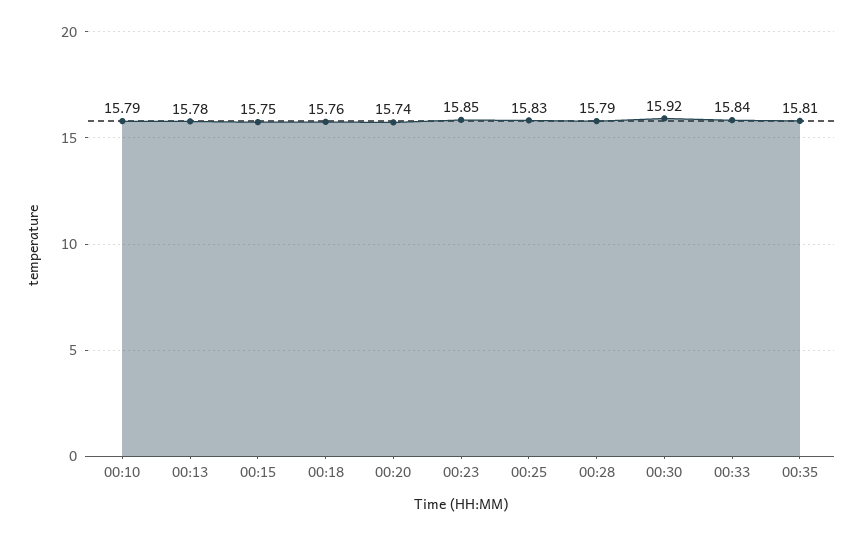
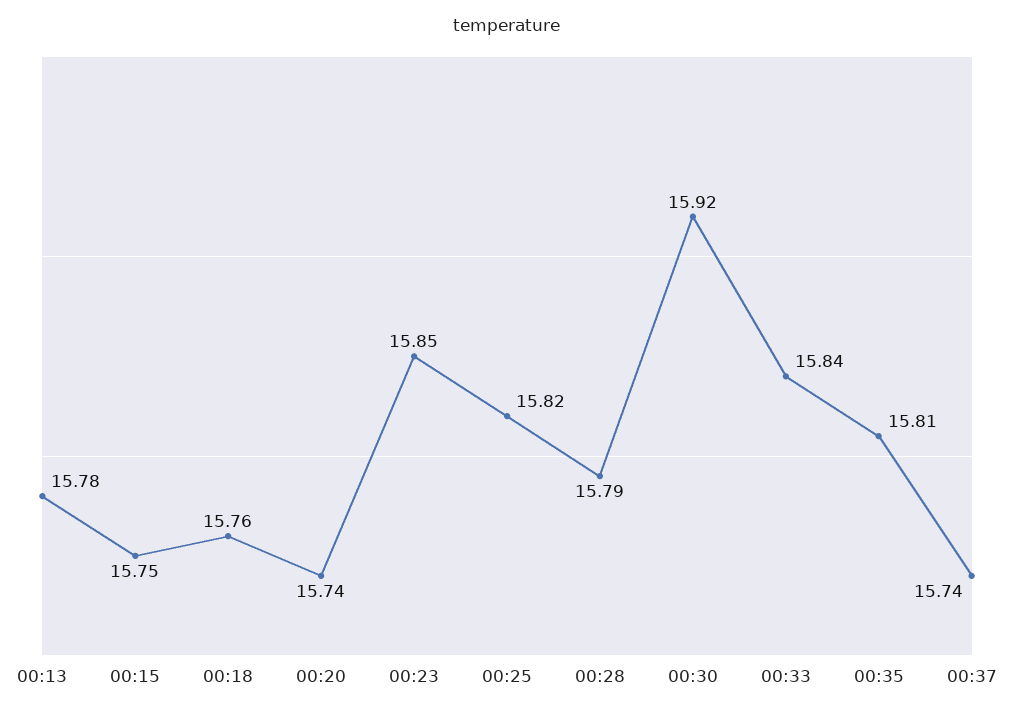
00:10: 15.79 -> none
00:25: 15.83 -> 15.82
00:37: none -> 15.74

